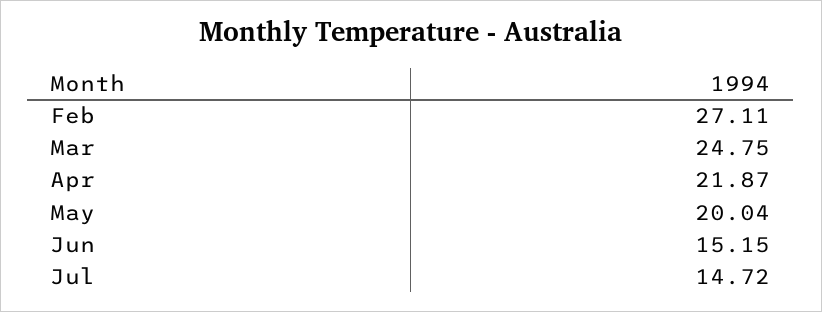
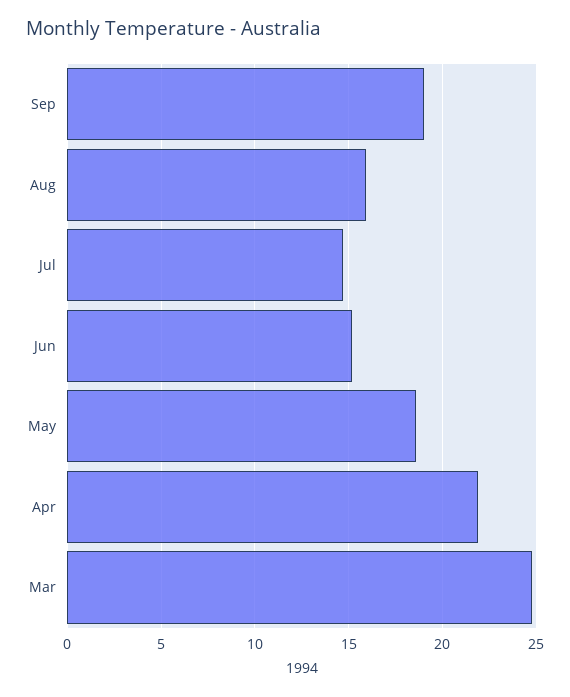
Feb: 27.11 -> none
May: 20.04 -> 18.5
Sep: none -> 19
Aug: none -> 16

